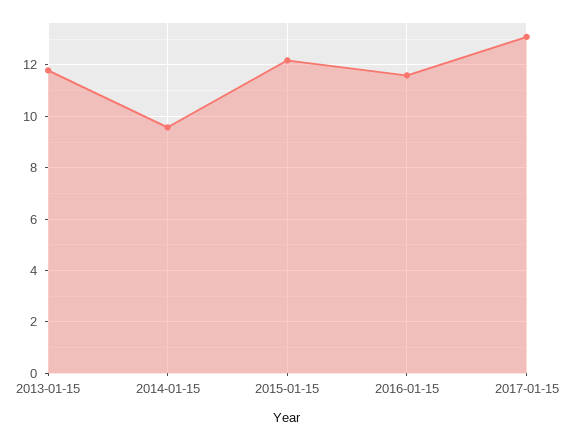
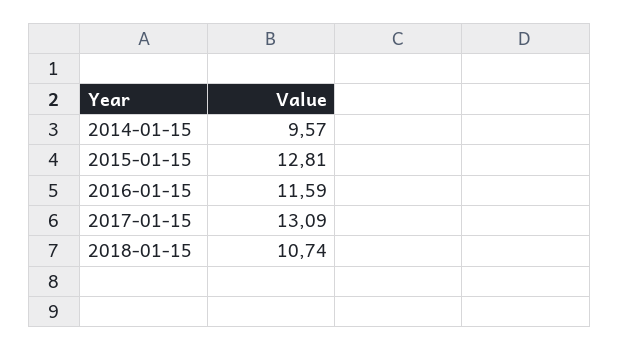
2013-01-15: 11.75 -> none
2015-01-15: 12.25 -> 12.81
2018-01-15: none -> 10.74

